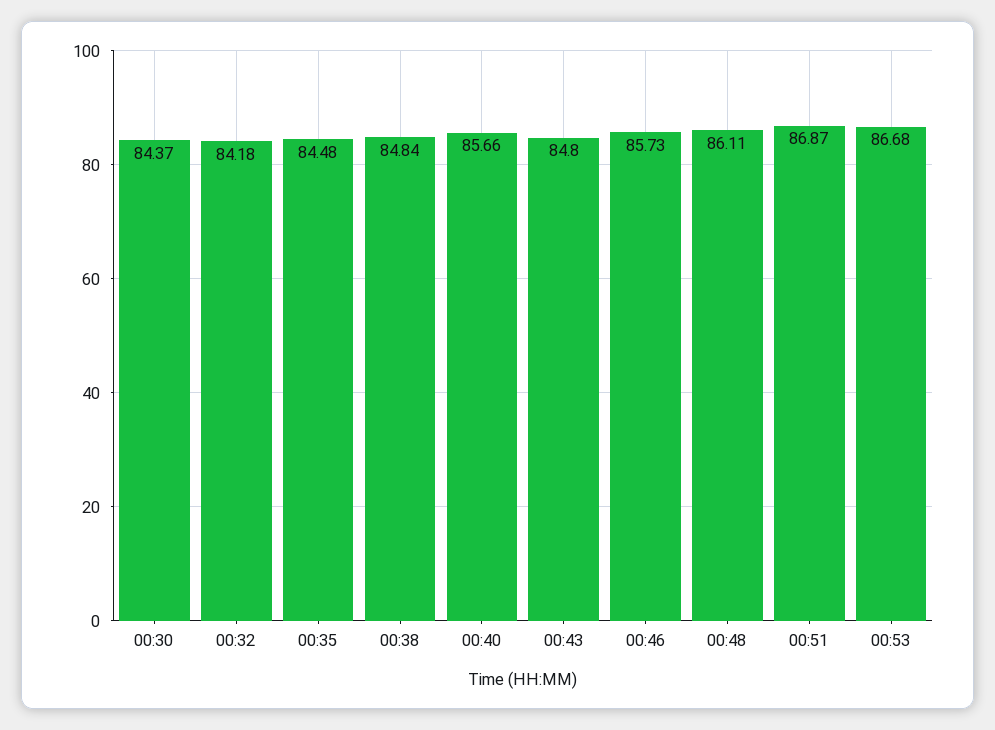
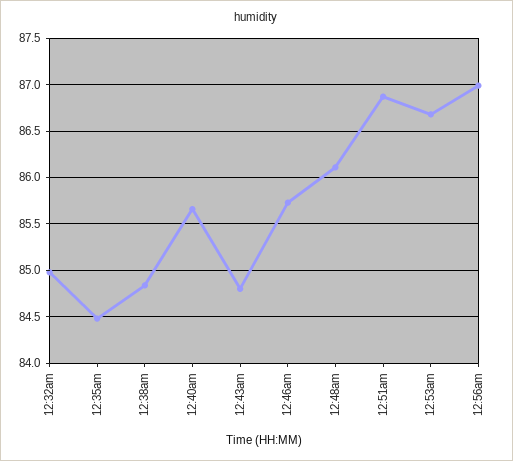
00:30: 84.37 -> none
00:32: 84.18 -> 85
12:56am: none -> 87

